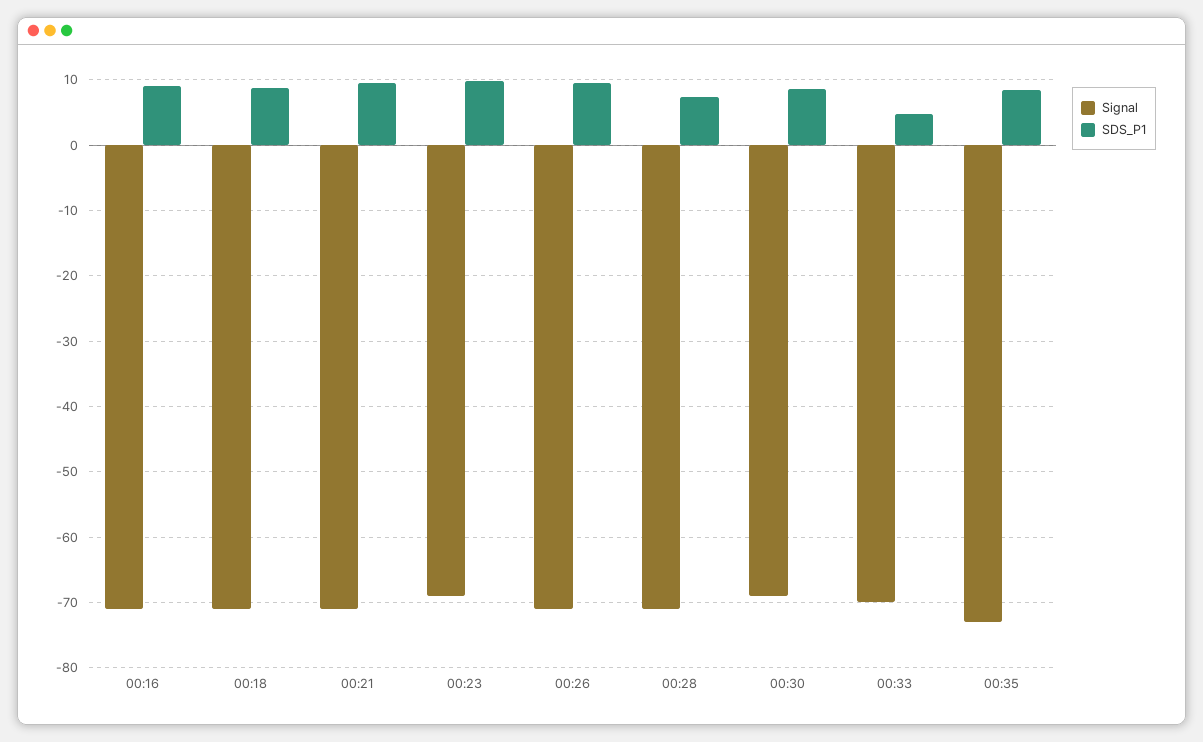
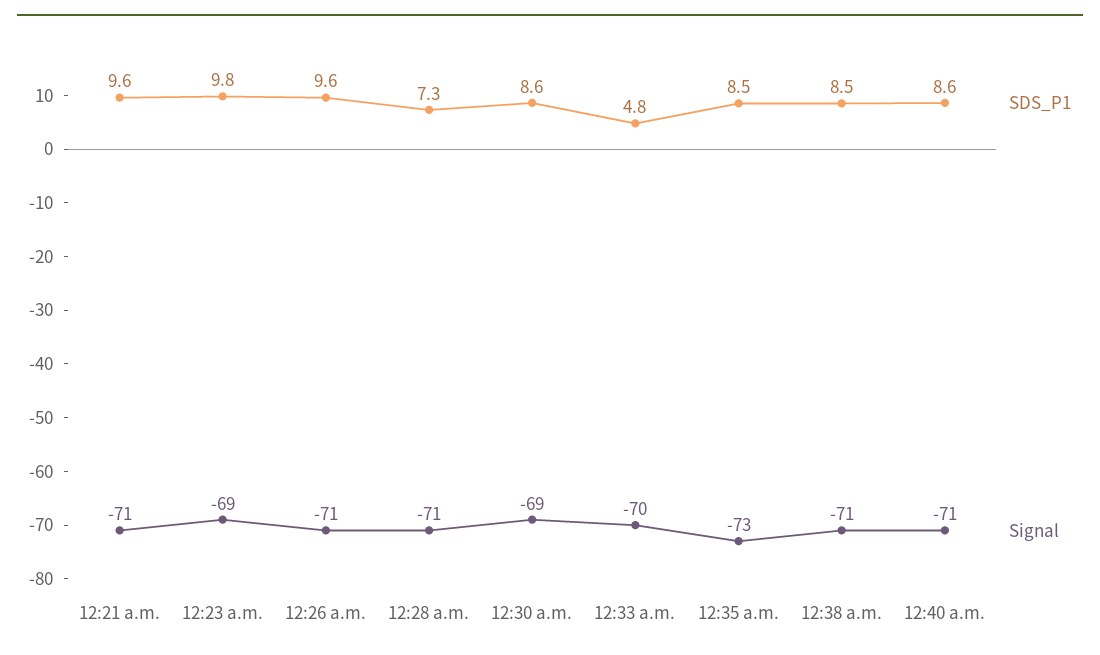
Signal, 00:16: -71 -> none
SDS_P1, 00:16: 9 -> none
Signal, 00:18: -71 -> none
SDS_P1, 00:18: 9 -> none
SDS_P1, 12:38 a.m.: none -> 8.5
Signal, 12:38 a.m.: none -> -71
SDS_P1, 12:40 a.m.: none -> 8.6
Signal, 12:40 a.m.: none -> -71

